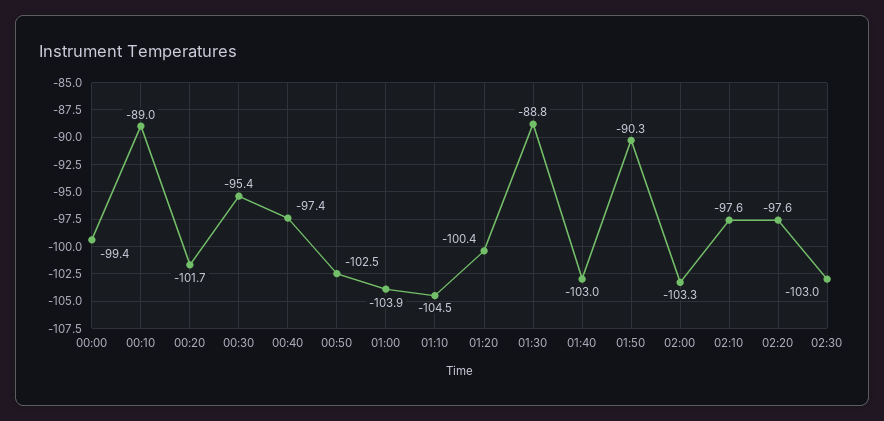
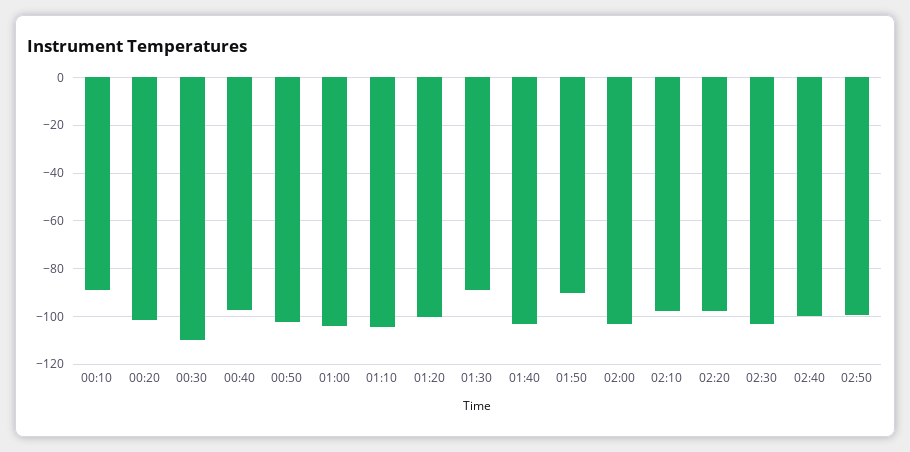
00:00: -99.4 -> none
00:30: -95.4 -> -110
02:40: none -> -100
02:50: none -> -100

